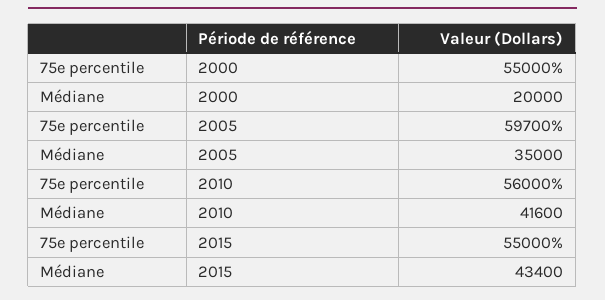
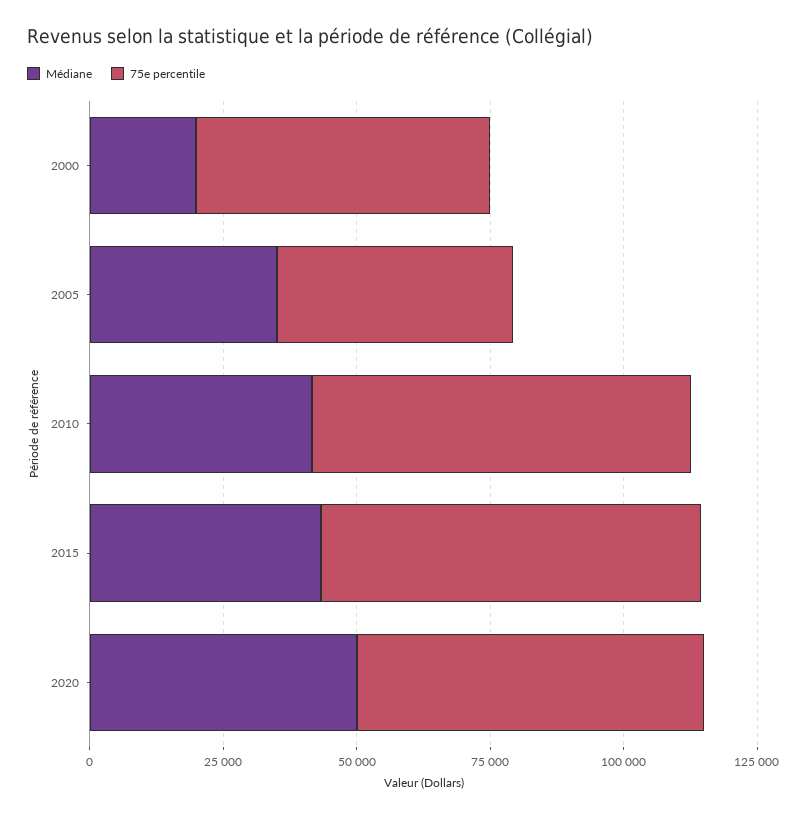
75e percentile, 2005: 59700 -> 45000
75e percentile, 2010: 56000 -> 70000
75e percentile, 2015: 55000 -> 70000
Médiane, 2020: none -> 50000
75e percentile, 2020: none -> 65000

